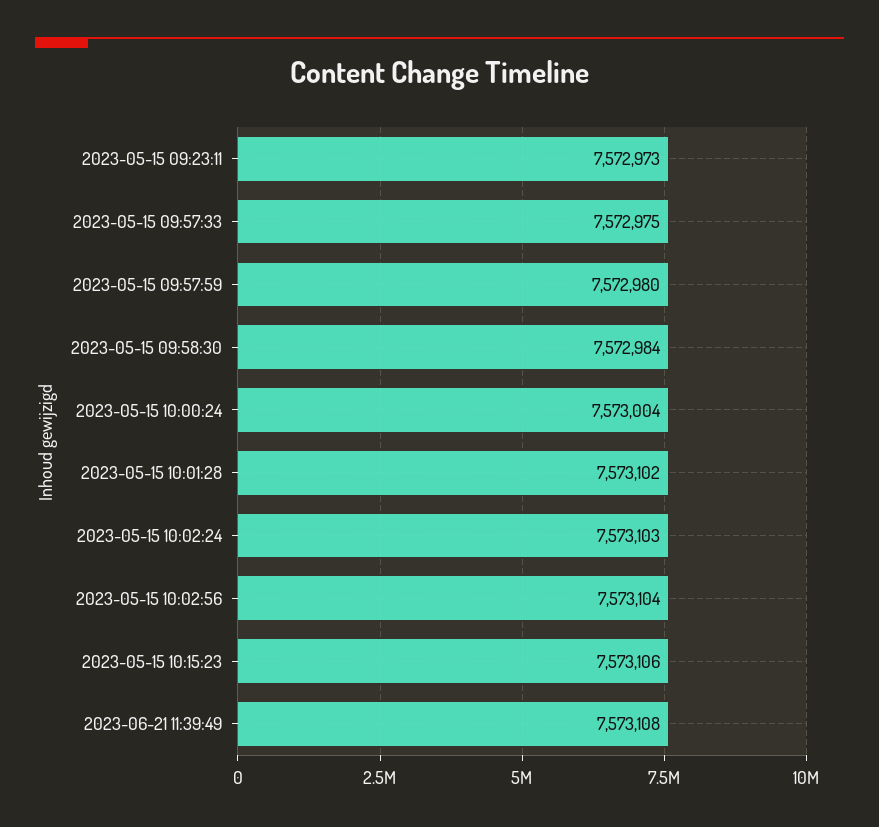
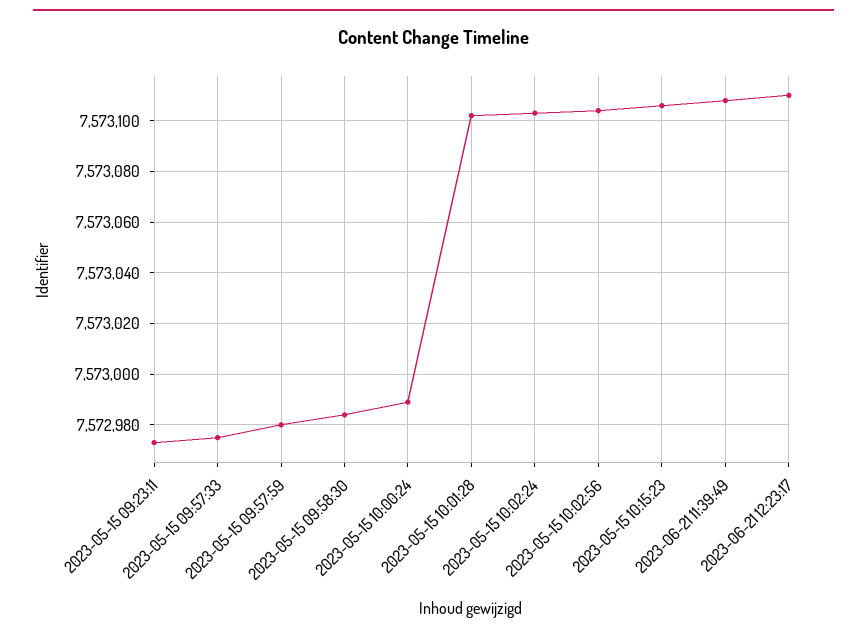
2023-05-15 10:00:24: 7573004 -> 7572990
2023-06-21 12:23:17: none -> 7573110

